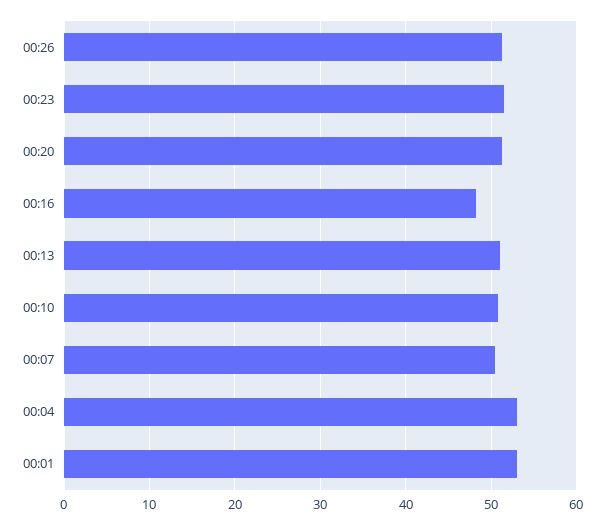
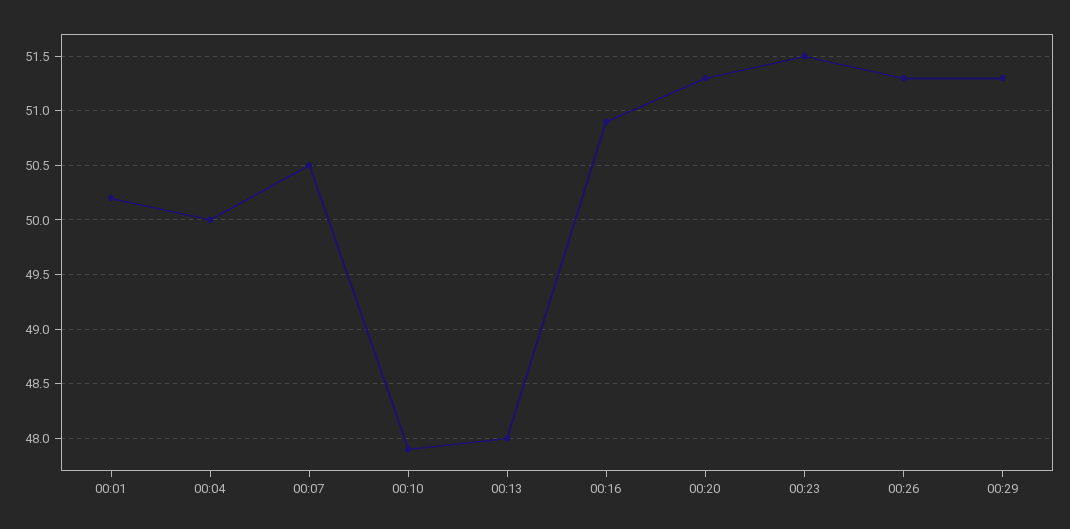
00:16: 48 -> 50.9
00:13: 51 -> 48
00:10: 51 -> 47.9
00:04: 53 -> 50
00:01: 53 -> 50.2
00:29: none -> 51.3

